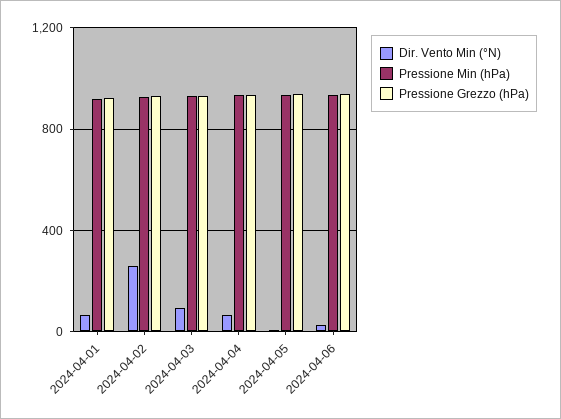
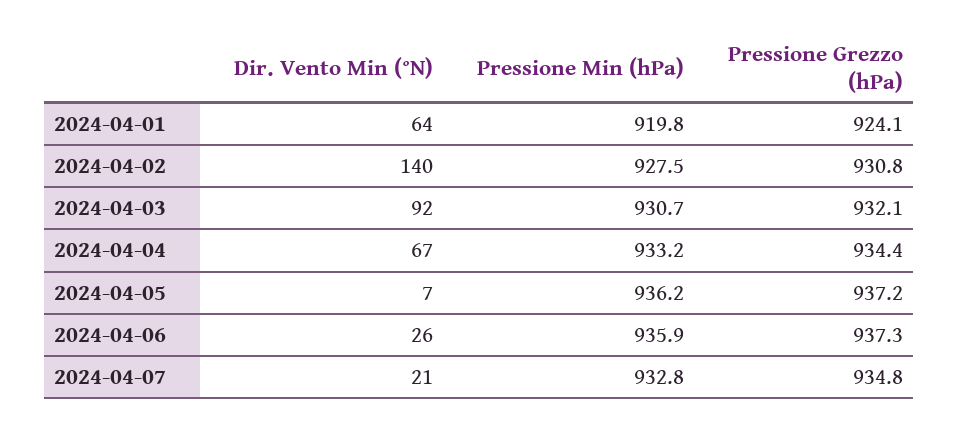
Dir. Vento Min (°N), 2024-04-02: 250 -> 140
Dir. Vento Min (°N), 2024-04-07: none -> 21
Pressione Min (hPa), 2024-04-07: none -> 932.8
Pressione Grezzo (hPa), 2024-04-07: none -> 934.8

